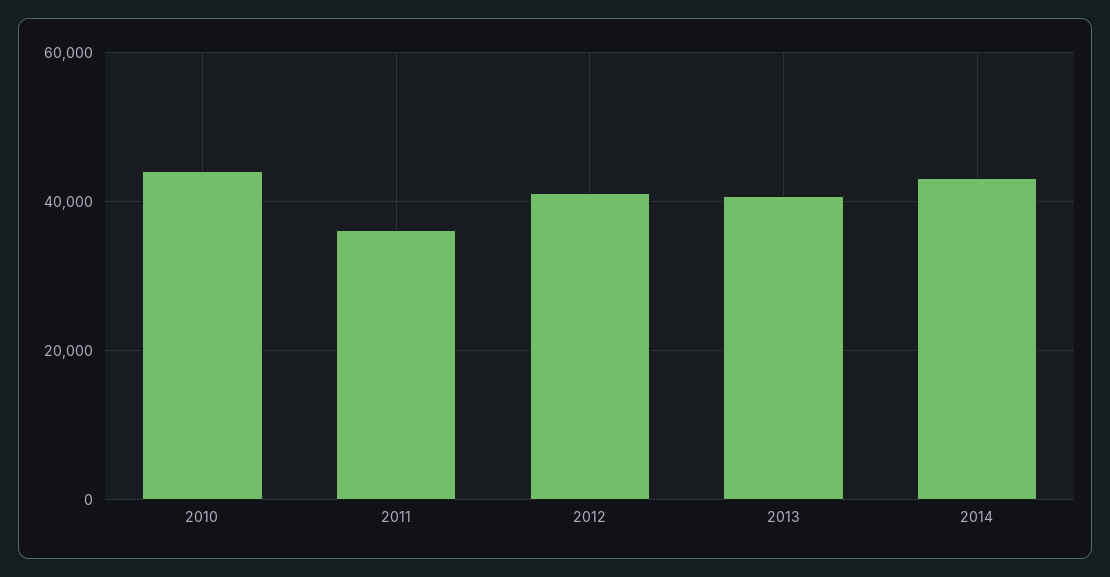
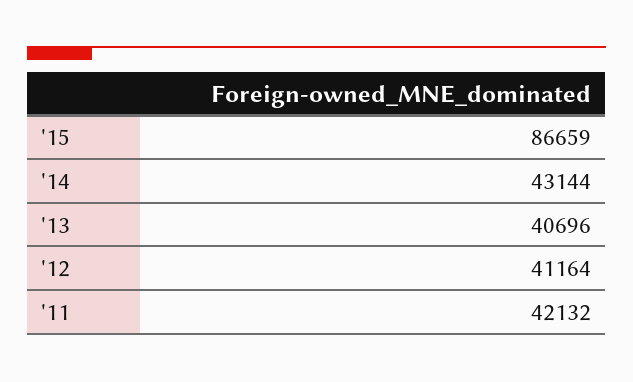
2010: 44000 -> none
2011: 36000 -> 42132
'15: none -> 86659

